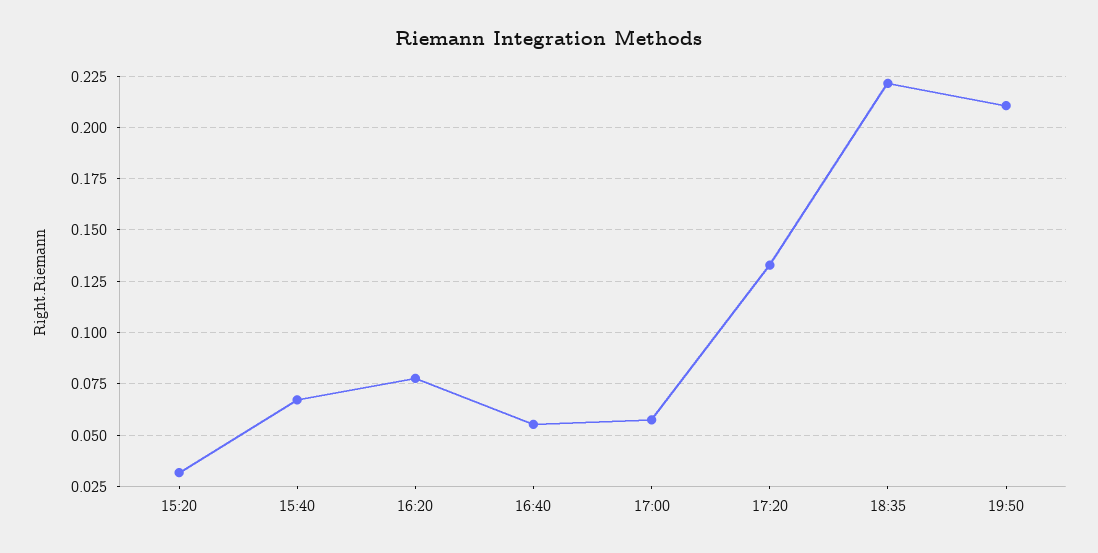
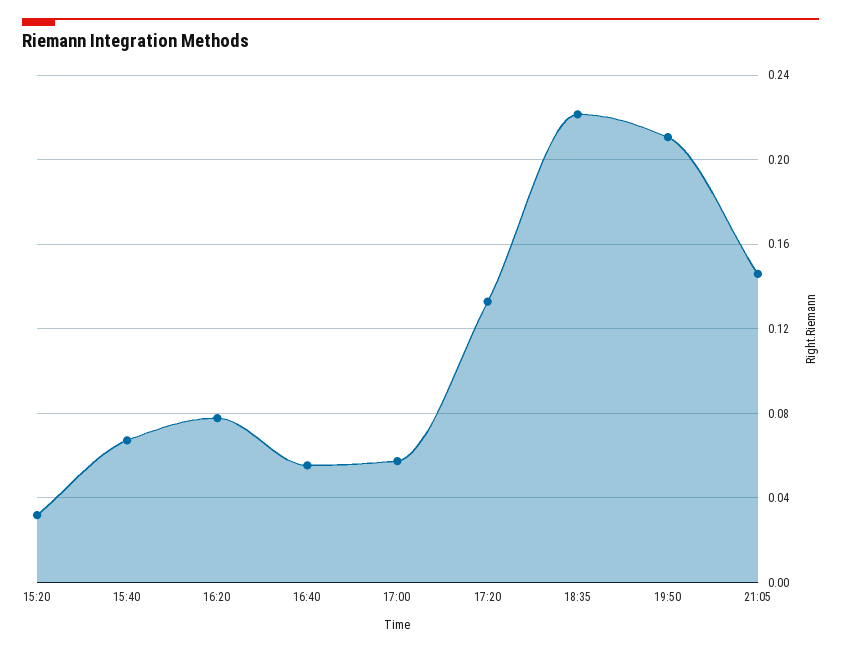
21:05: none -> 0.145

